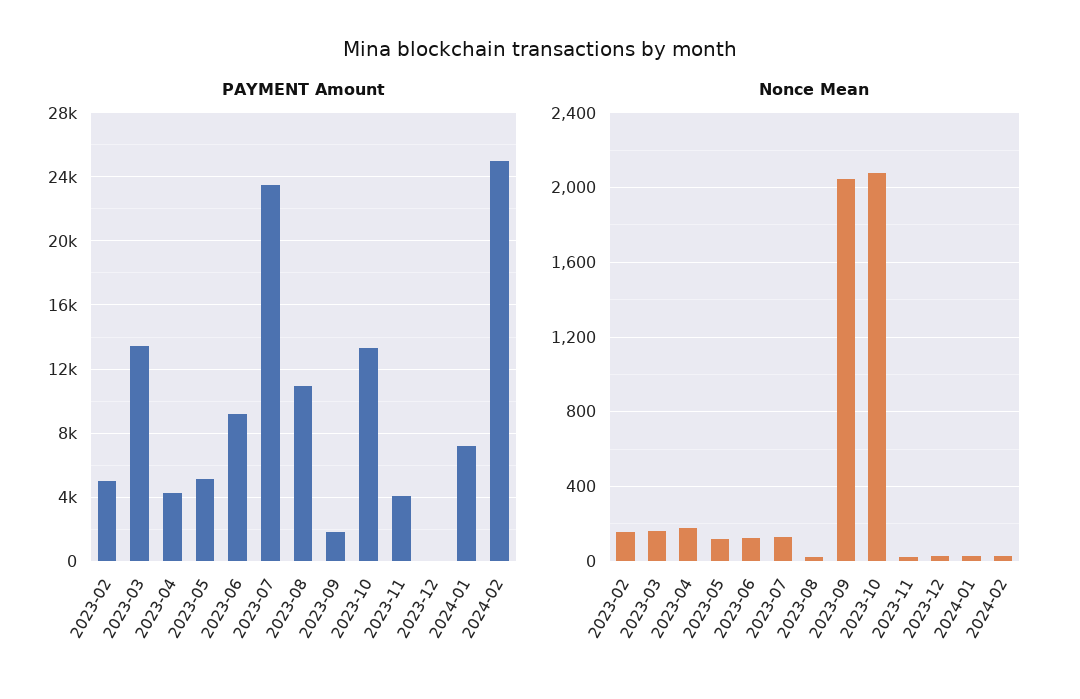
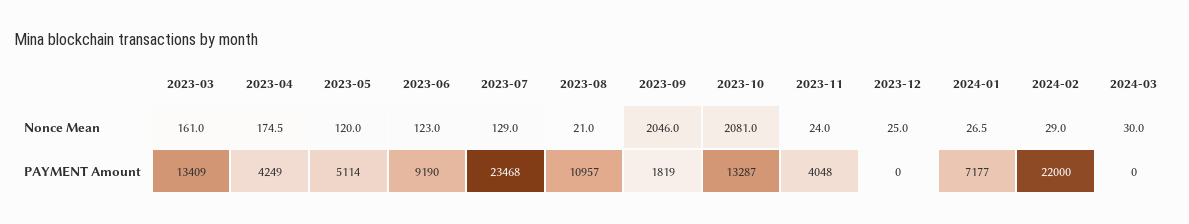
PAYMENT Amount, 2023-02: 5000 -> none
PAYMENT Amount, 2024-02: 25000 -> 22000
Nonce Mean, 2023-02: 150 -> none
Nonce Mean, 2024-03: none -> 30
PAYMENT Amount, 2024-03: none -> 0

